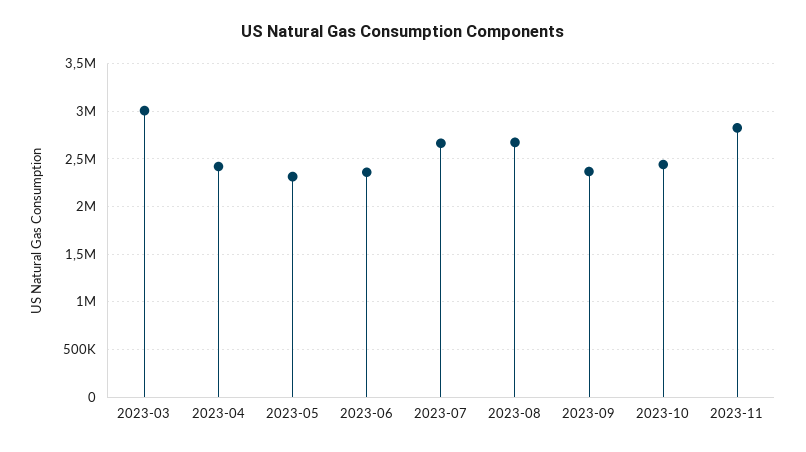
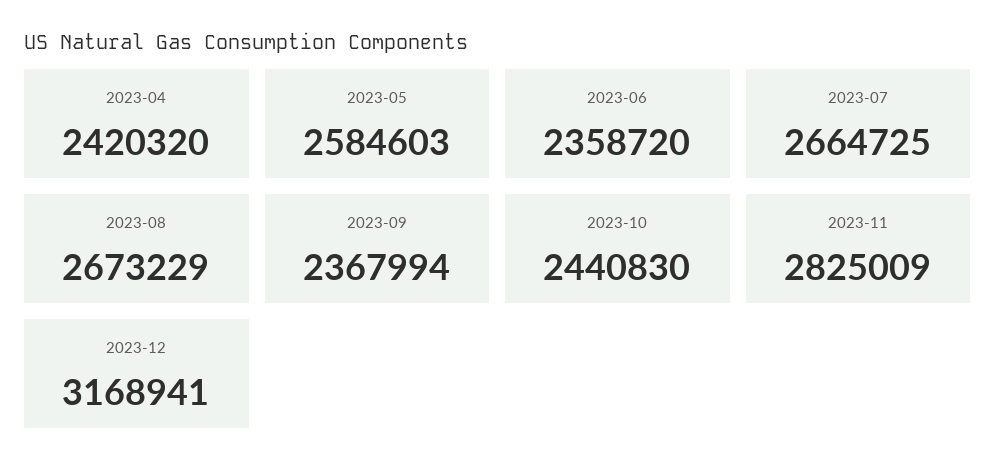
2023-03: 3000000 -> none
2023-05: 2300000 -> 2584603
2023-12: none -> 3168941

